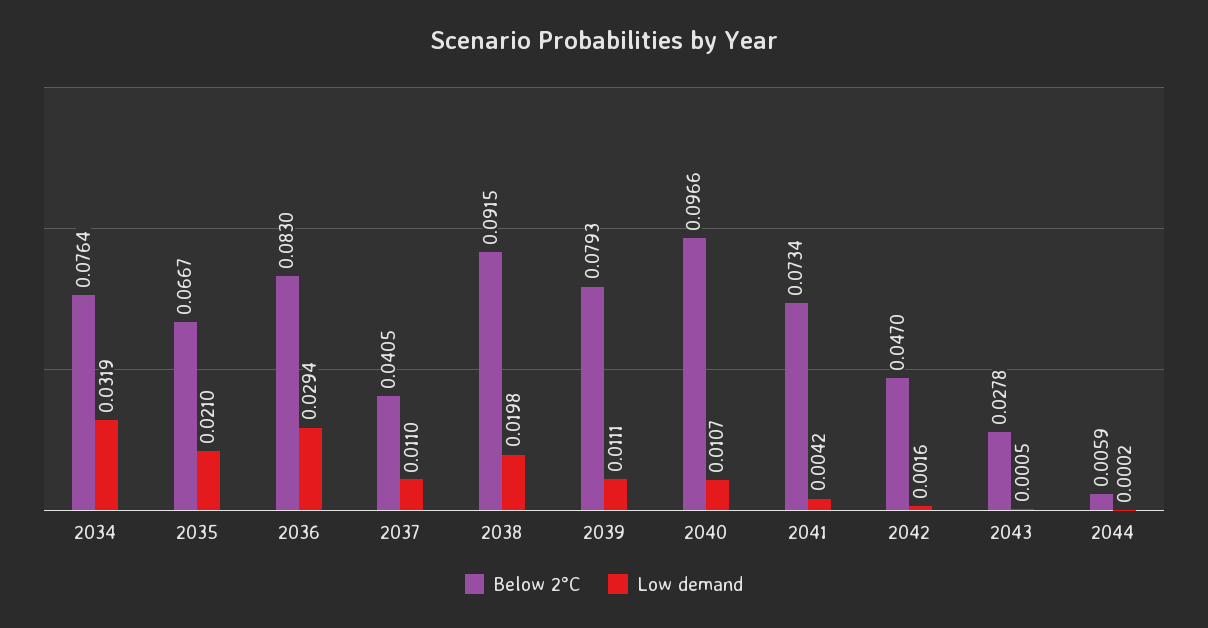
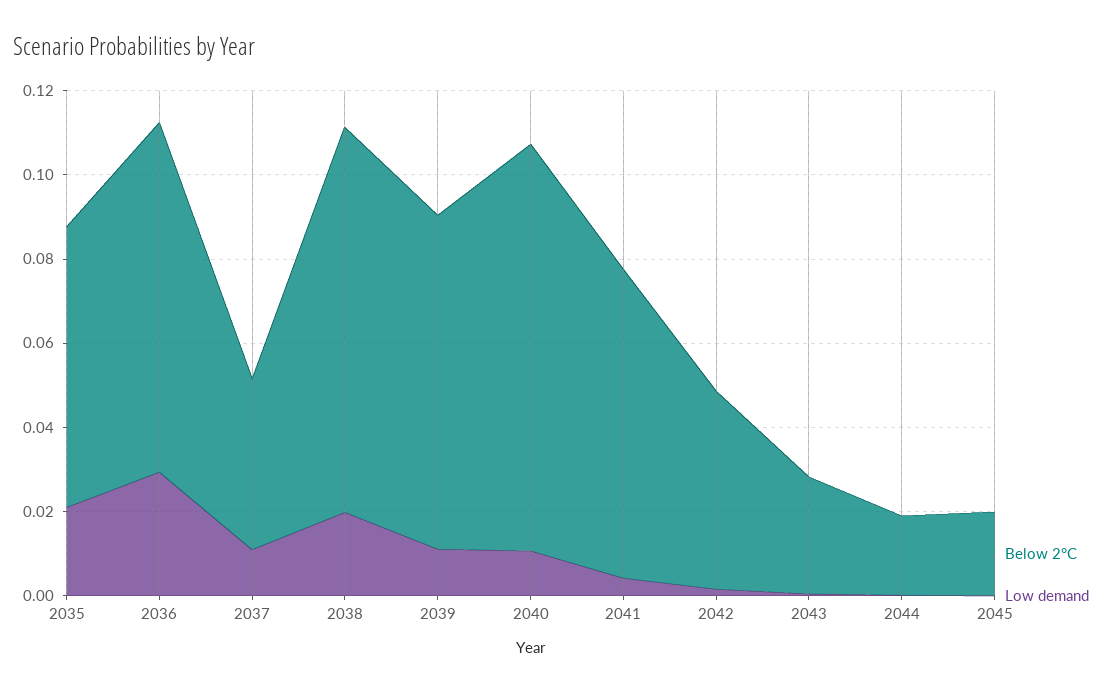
Below 2°C, 2034: 0.0764 -> none
Low demand, 2034: 0.0319 -> none
Below 2°C, 2044: 0.0059 -> 0.02
Below 2°C, 2045: none -> 0.02
Low demand, 2045: none -> 0

